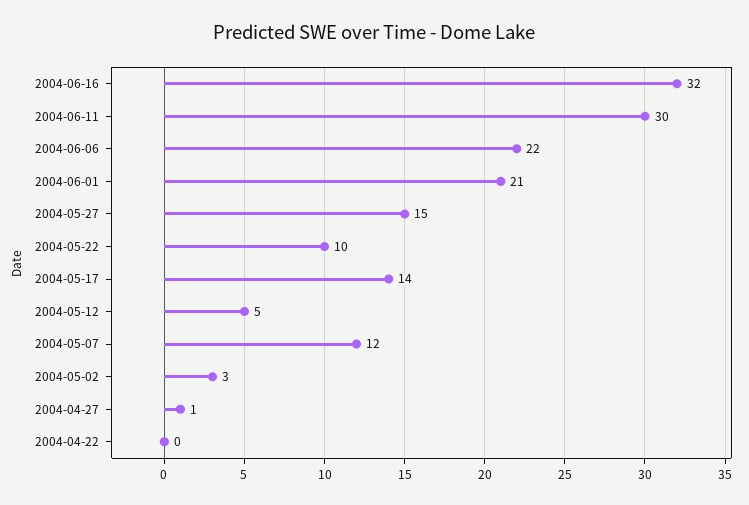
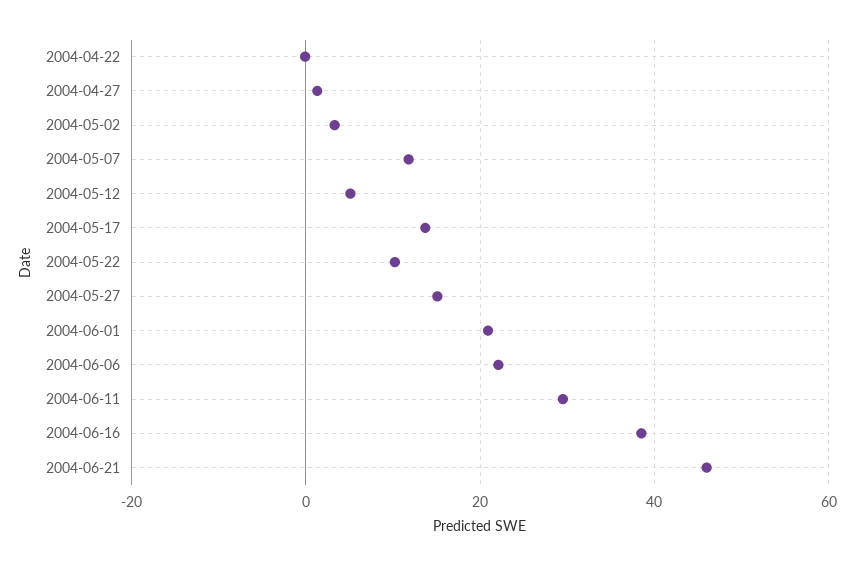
2004-06-16: 32 -> 38
2004-06-21: none -> 46

